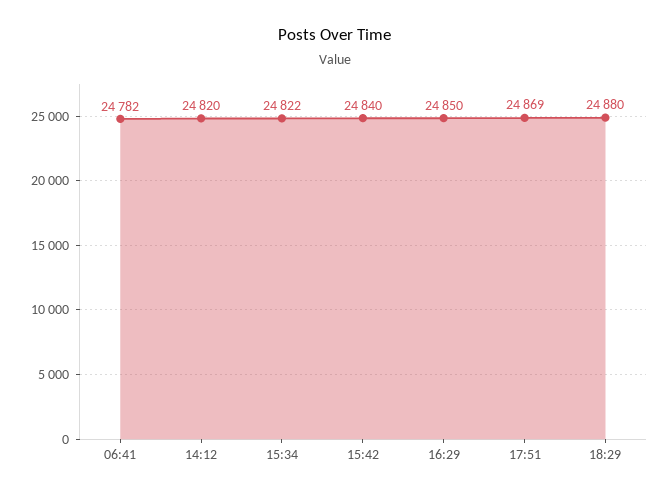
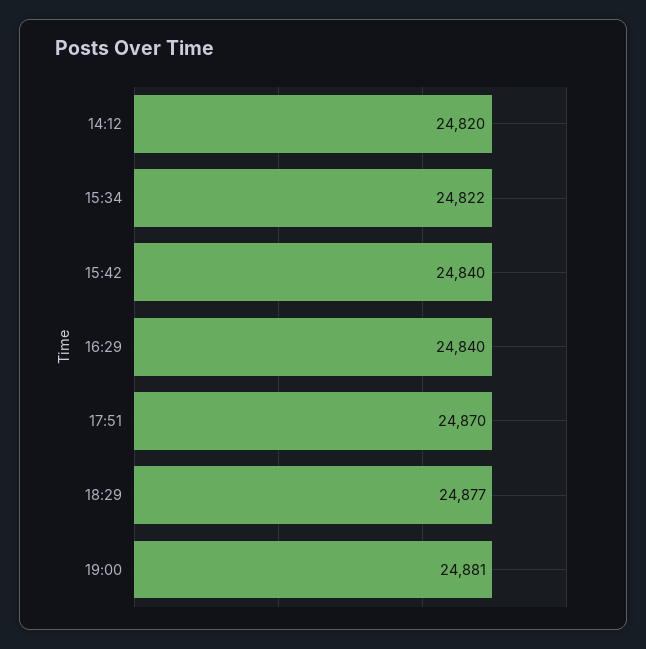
06:41: 24782 -> none
16:29: 24850 -> 24840
17:51: 24869 -> 24870
18:29: 24880 -> 24877
19:00: none -> 24881

